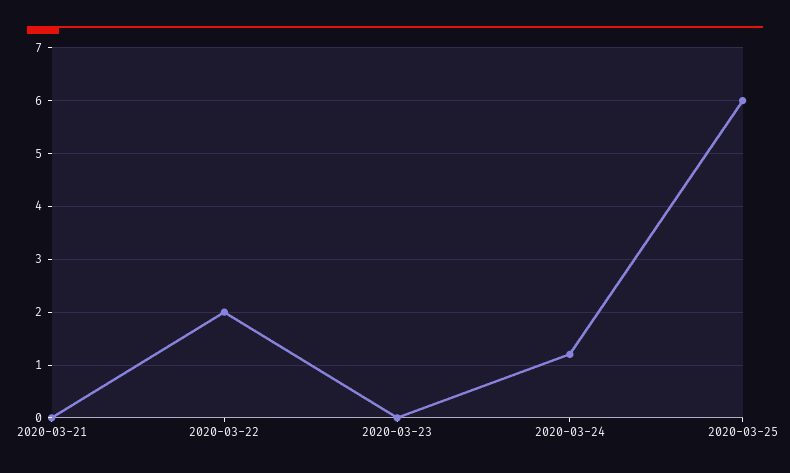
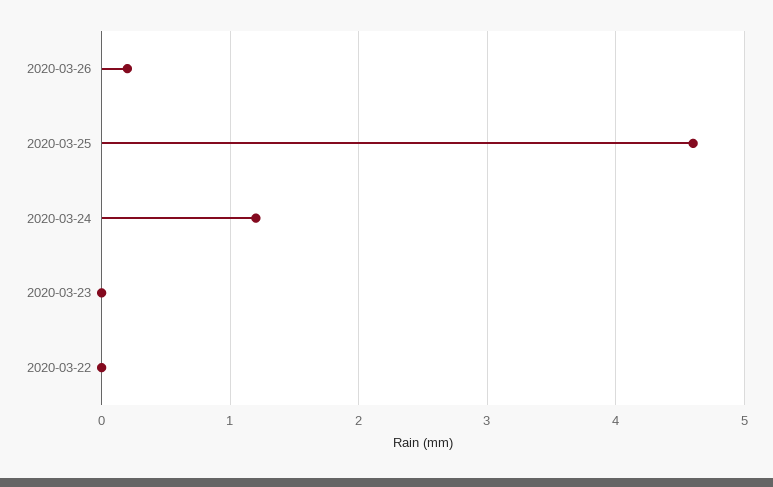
2020-03-21: 0 -> none
2020-03-22: 2 -> 0
2020-03-25: 6 -> 4.6
2020-03-26: none -> 0.2

